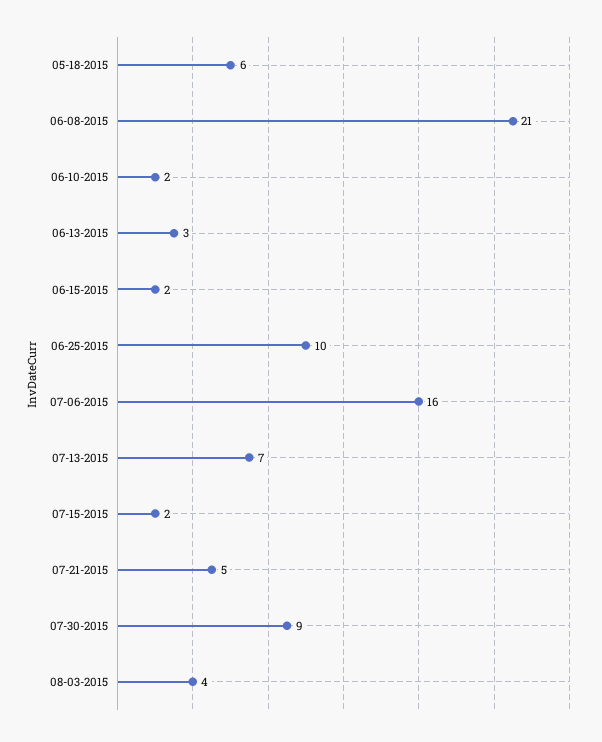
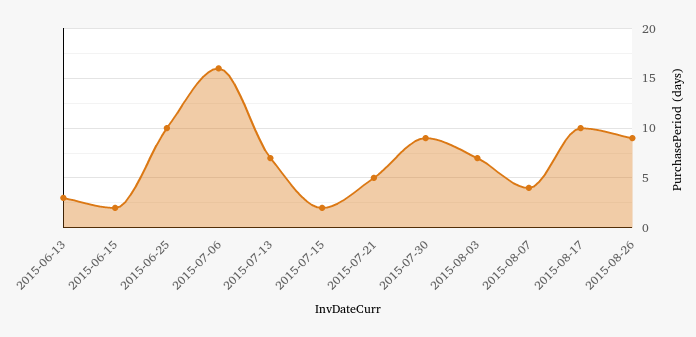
05-18-2015: 6 -> none
06-08-2015: 21 -> none
06-10-2015: 2 -> none
08-03-2015: 4 -> 7
2015-08-07: none -> 4
2015-08-17: none -> 10
2015-08-26: none -> 9

